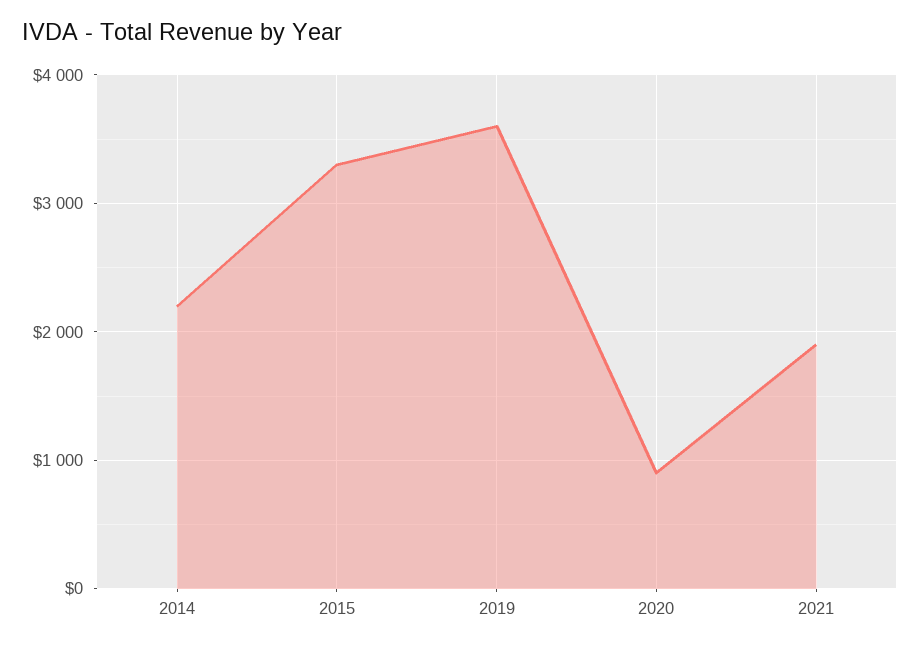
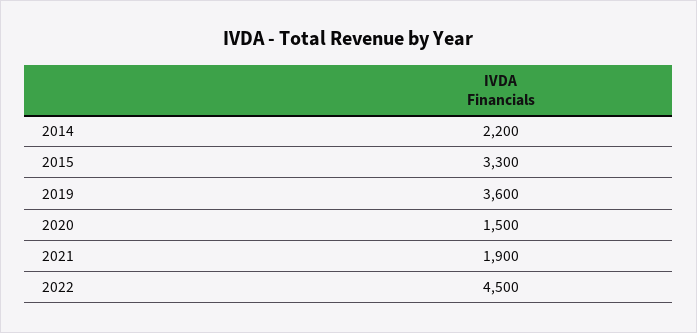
2020: 900 -> 1500
2022: none -> 4500

